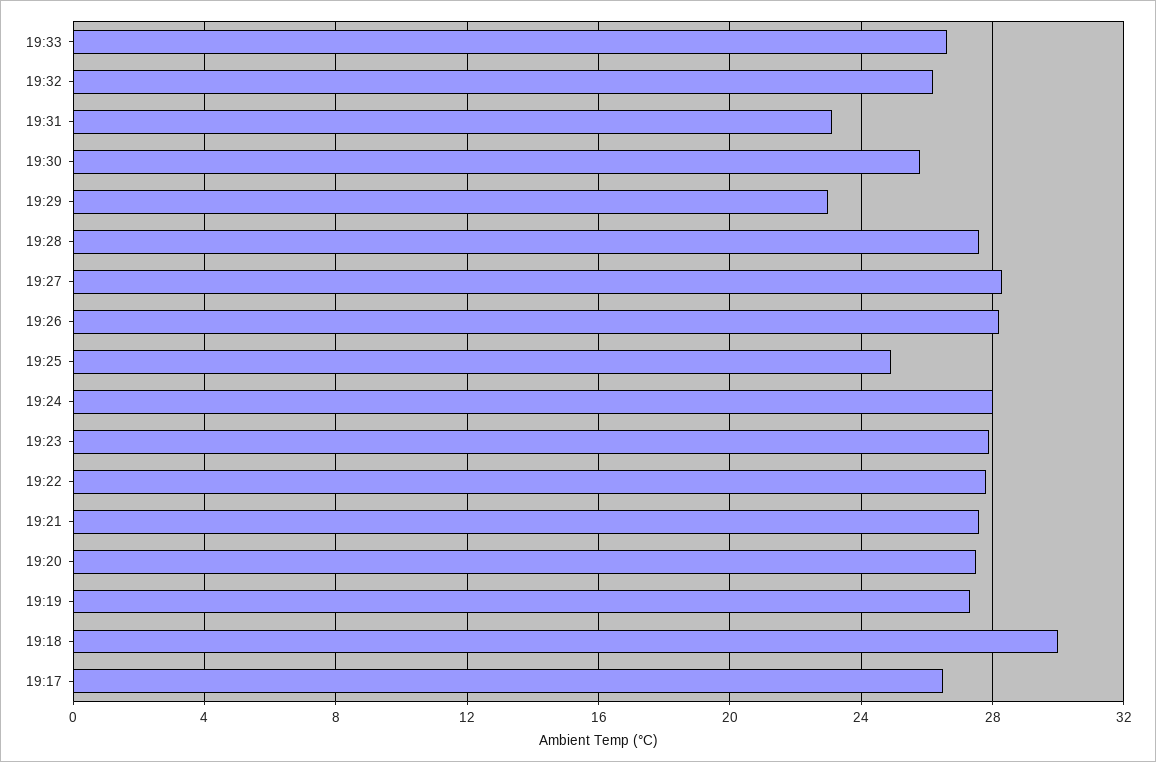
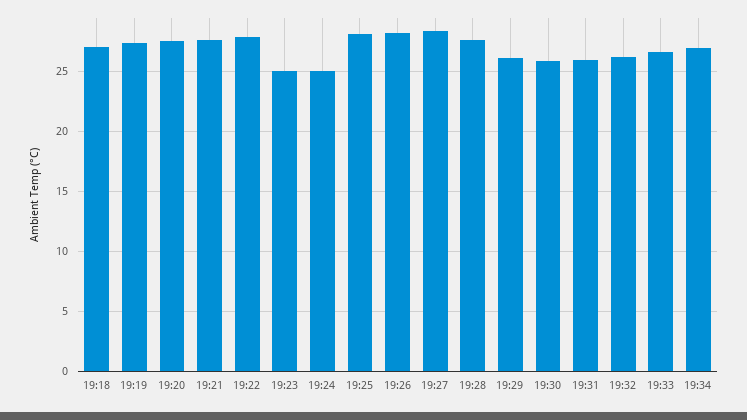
19:31: 23 -> 26
19:29: 23 -> 26
19:25: 25 -> 28
19:24: 28 -> 25
19:23: 28 -> 25
19:18: 30 -> 27
19:17: 26.5 -> none
19:34: none -> 27

